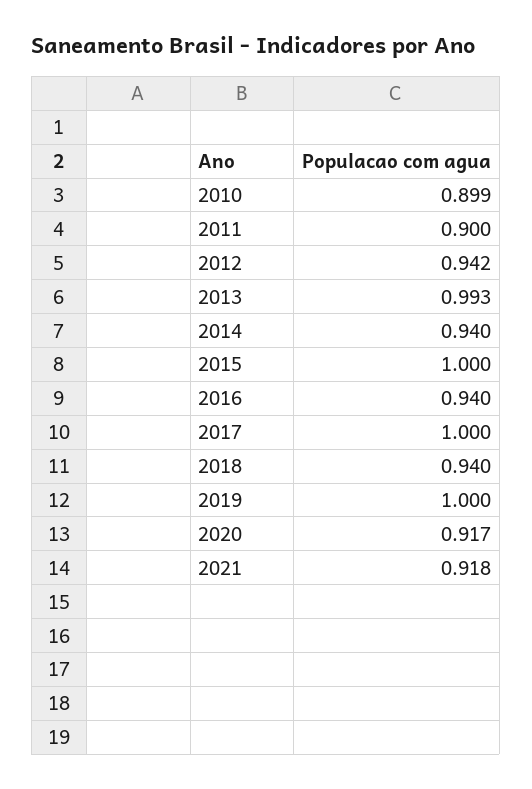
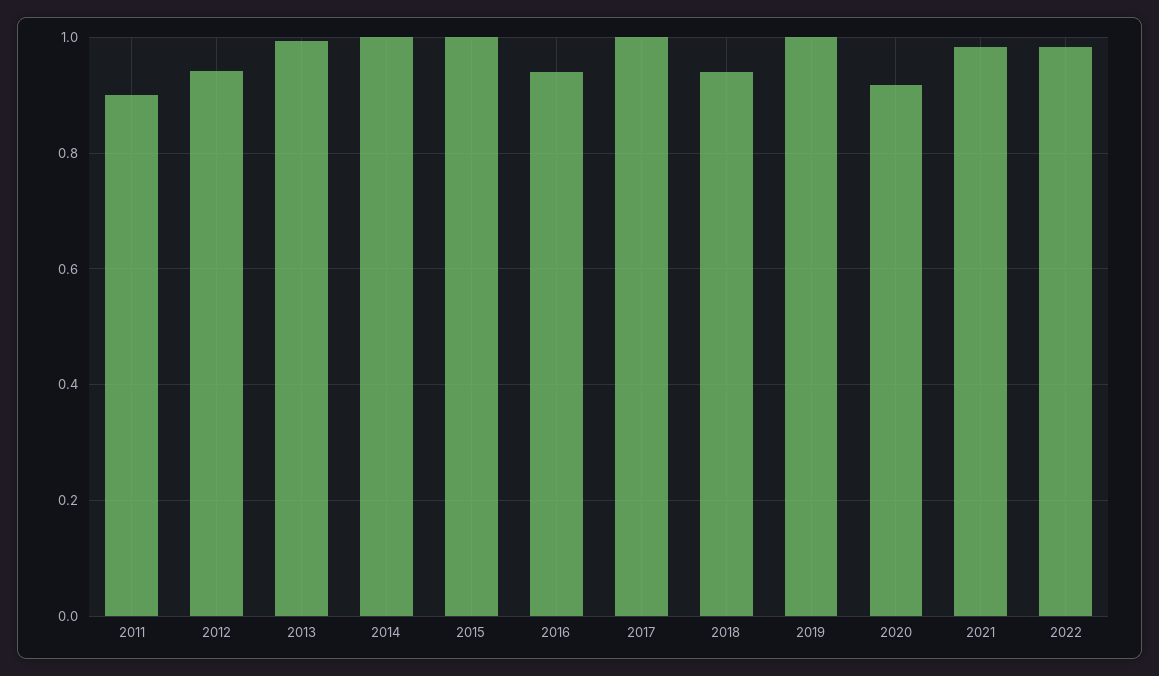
2010: 0.899 -> none
2014: 0.94 -> 1
2021: 0.918 -> 0.98
2022: none -> 0.98

